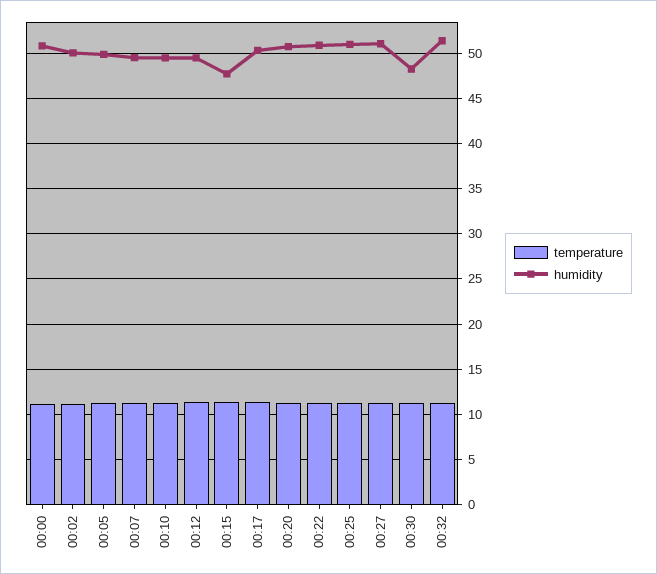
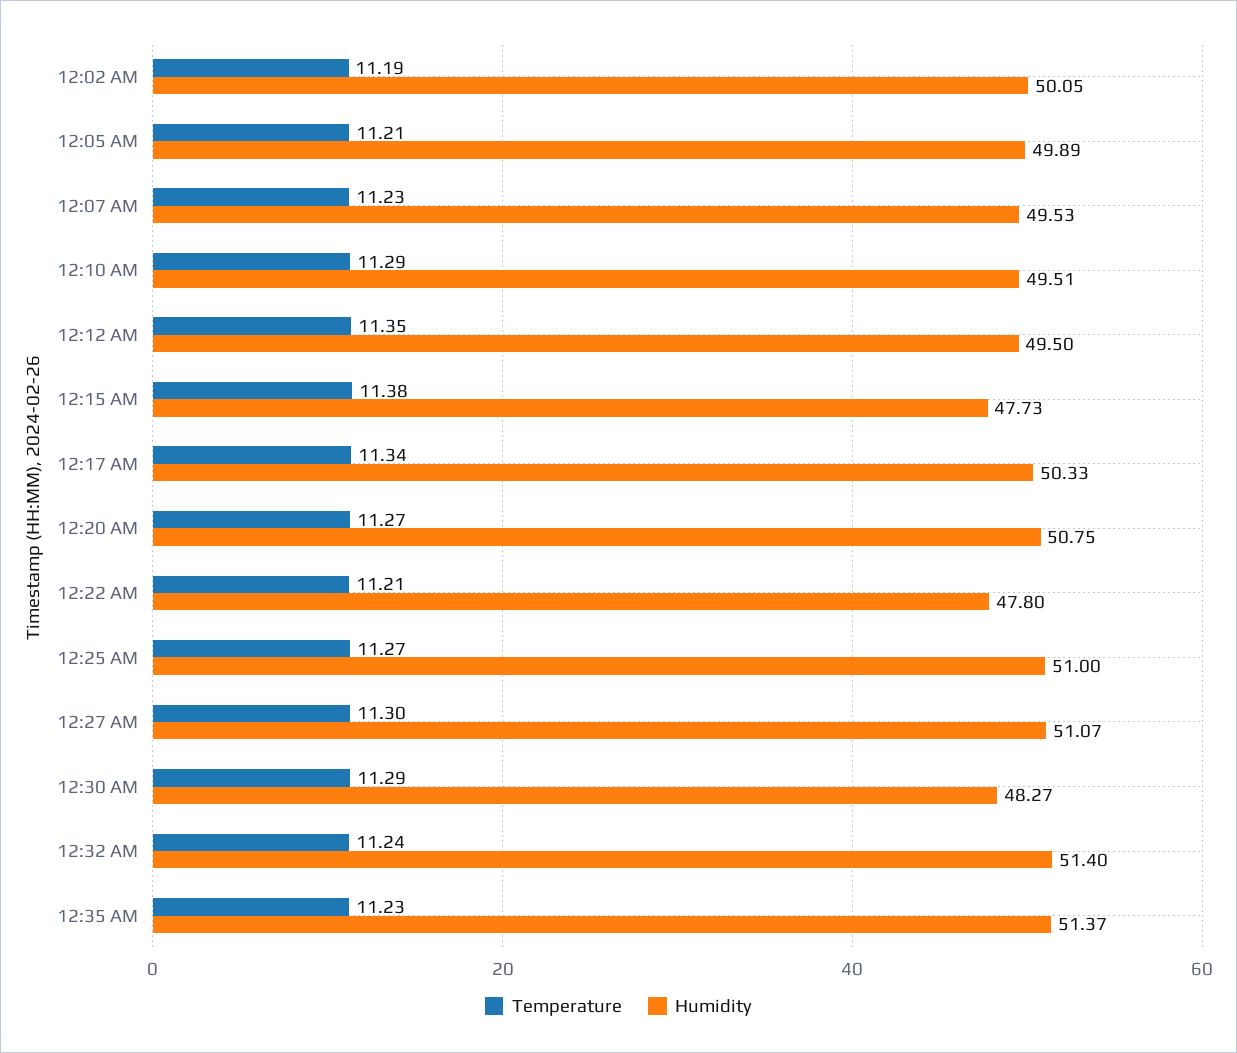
temperature, 00:00: 11 -> none
humidity, 00:00: 51 -> none
humidity, 00:22: 51 -> 47.8
temperature, 12:35 AM: none -> 11.23
humidity, 12:35 AM: none -> 51.37

